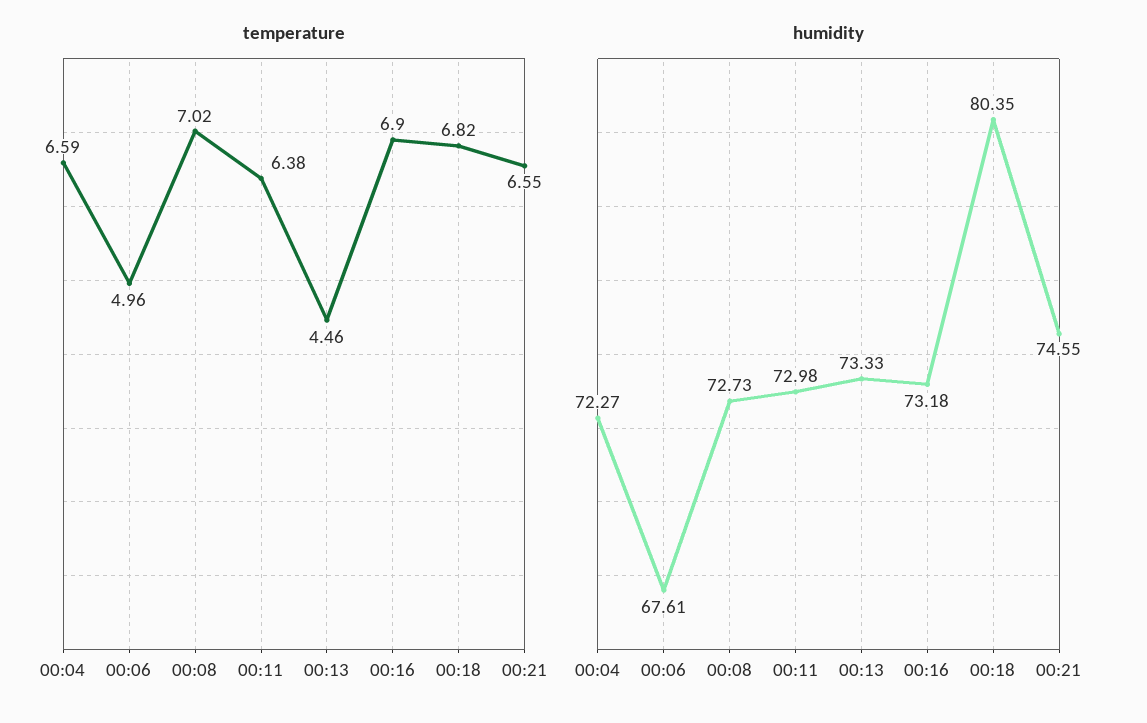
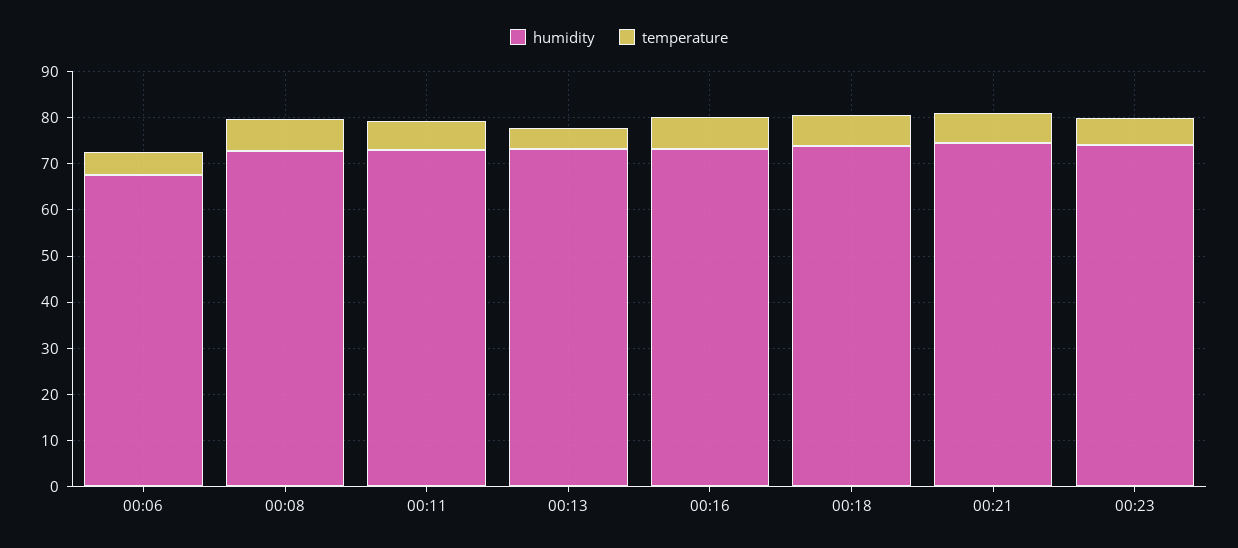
temperature, 00:04: 6.59 -> none
humidity, 00:04: 72.27 -> none
humidity, 00:18: 80.35 -> 74
humidity, 00:23: none -> 74
temperature, 00:23: none -> 6

